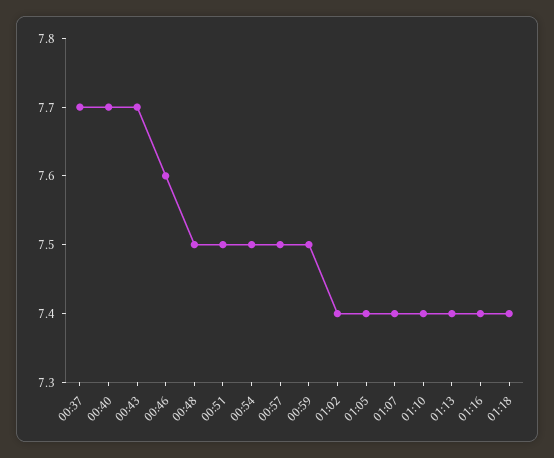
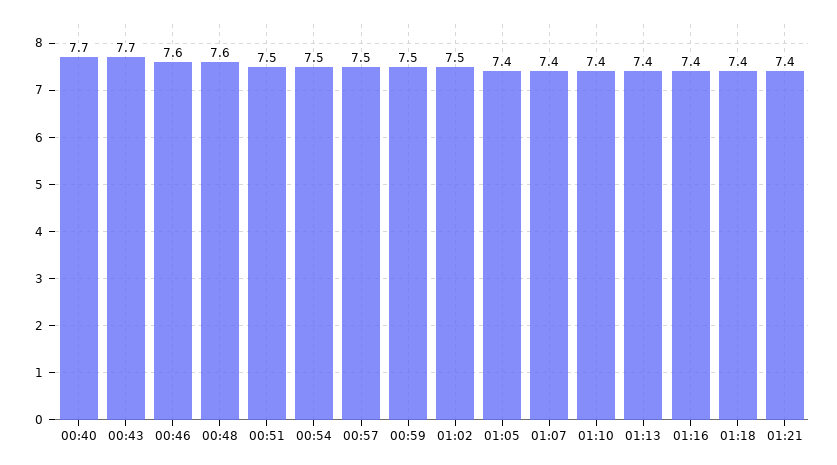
00:37: 7.7 -> none
00:48: 7.5 -> 7.6
01:02: 7.4 -> 7.5
01:21: none -> 7.4

